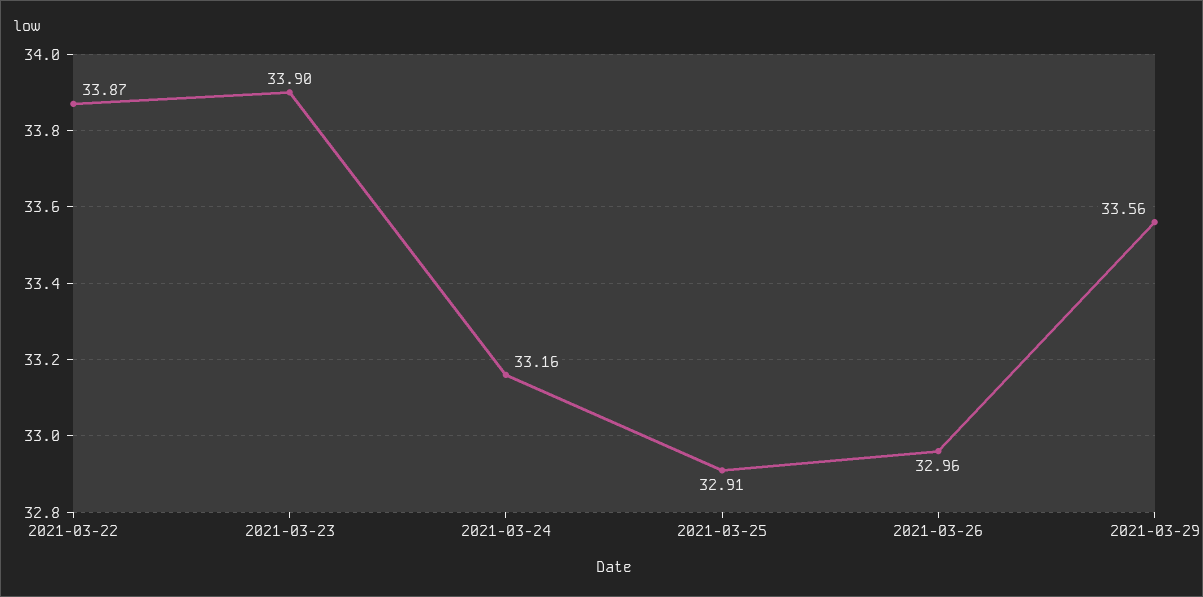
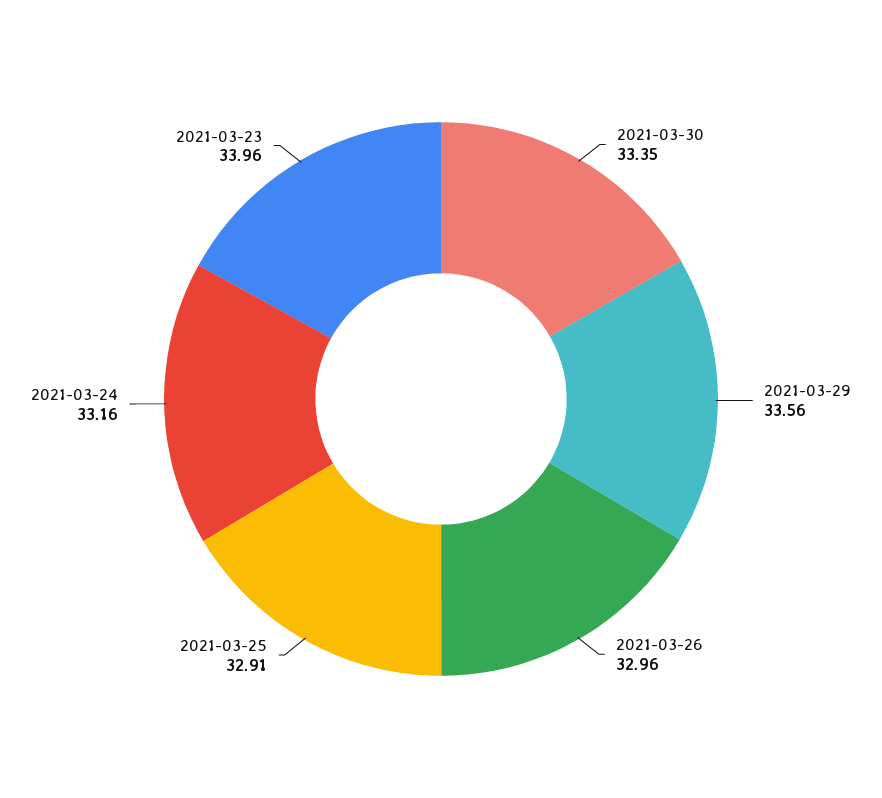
2021-03-22: 33.87 -> none
2021-03-23: 33.9 -> 33.96
2021-03-30: none -> 33.35

